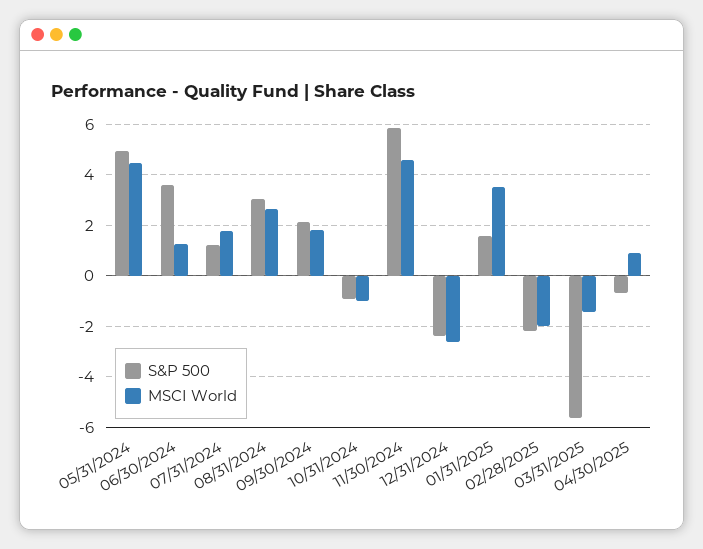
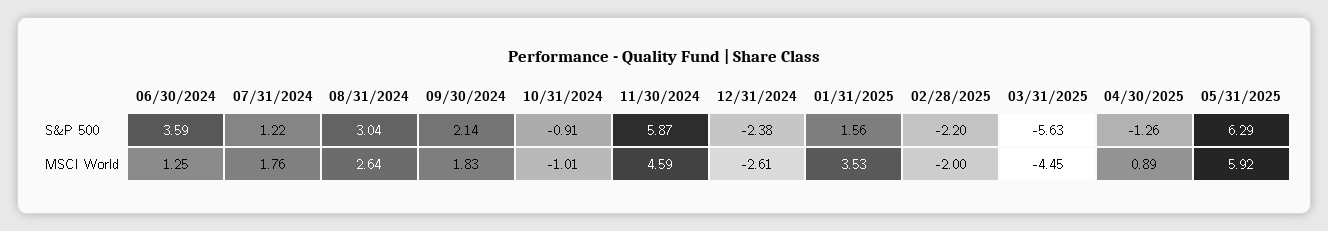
S&P 500, 05/31/2024: 5 -> none
MSCI World, 05/31/2024: 4.5 -> none
MSCI World, 03/31/2025: -1.5 -> -4.45
S&P 500, 04/30/2025: -0.75 -> -1.26
S&P 500, 05/31/2025: none -> 6.29
MSCI World, 05/31/2025: none -> 5.92

